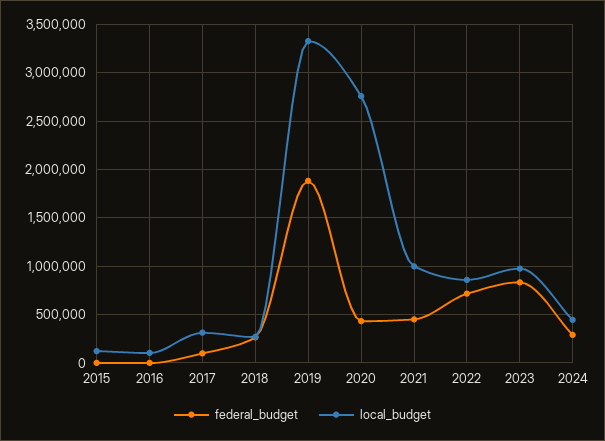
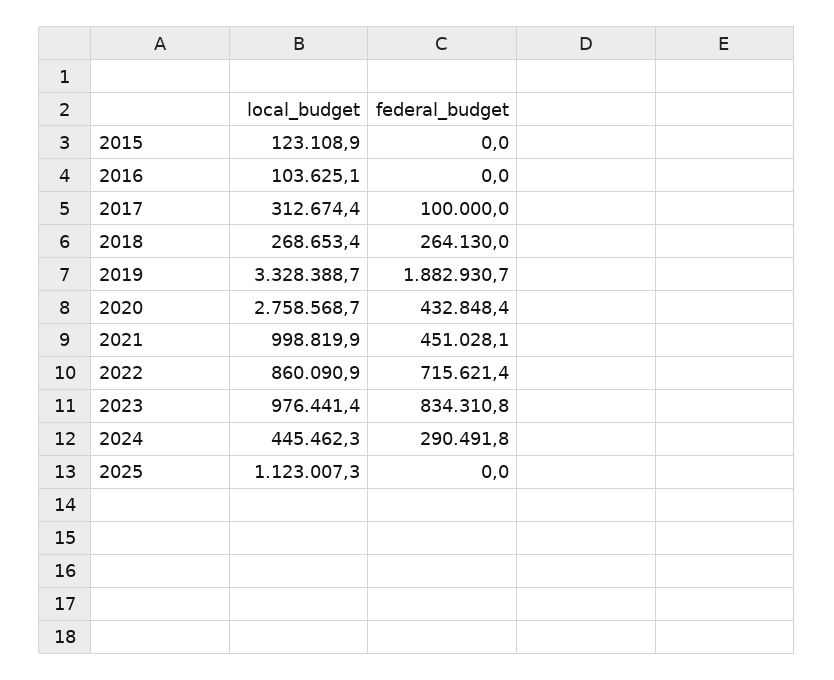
local_budget, 2025: none -> 1123007.3
federal_budget, 2025: none -> 0

